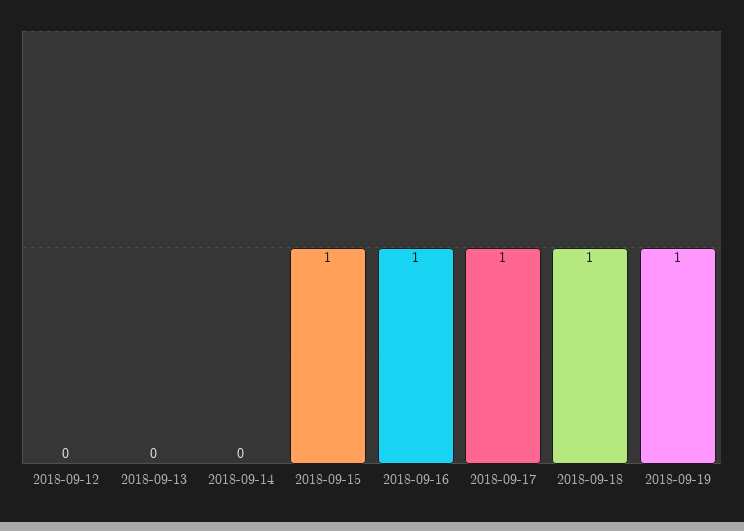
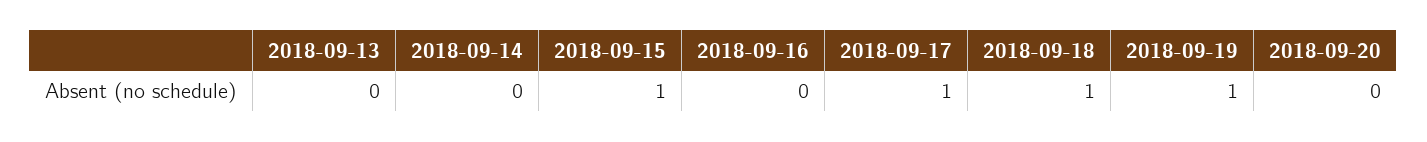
2018-09-12: 0 -> none
2018-09-16: 1 -> 0
2018-09-20: none -> 0

